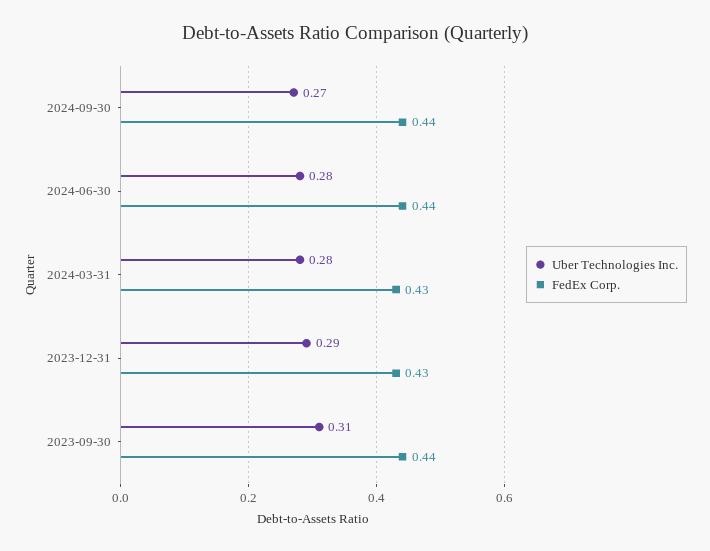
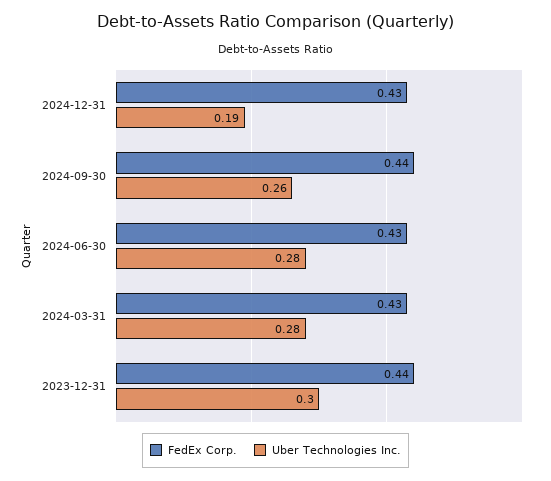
Uber Technologies Inc., 2024-09-30: 0.27 -> 0.26
FedEx Corp., 2024-06-30: 0.44 -> 0.43
Uber Technologies Inc., 2023-12-31: 0.29 -> 0.3
FedEx Corp., 2023-12-31: 0.43 -> 0.44
Uber Technologies Inc., 2023-09-30: 0.31 -> none
FedEx Corp., 2023-09-30: 0.44 -> none
FedEx Corp., 2024-12-31: none -> 0.43
Uber Technologies Inc., 2024-12-31: none -> 0.19

